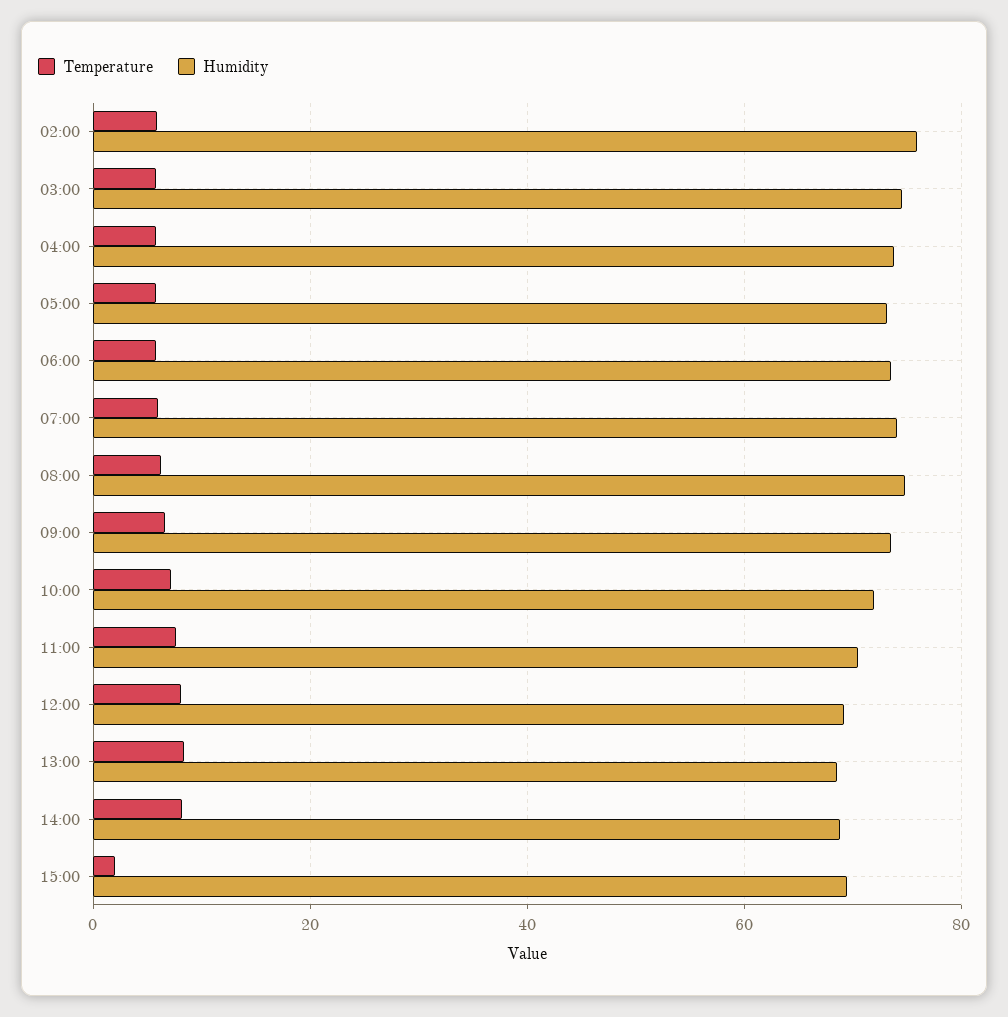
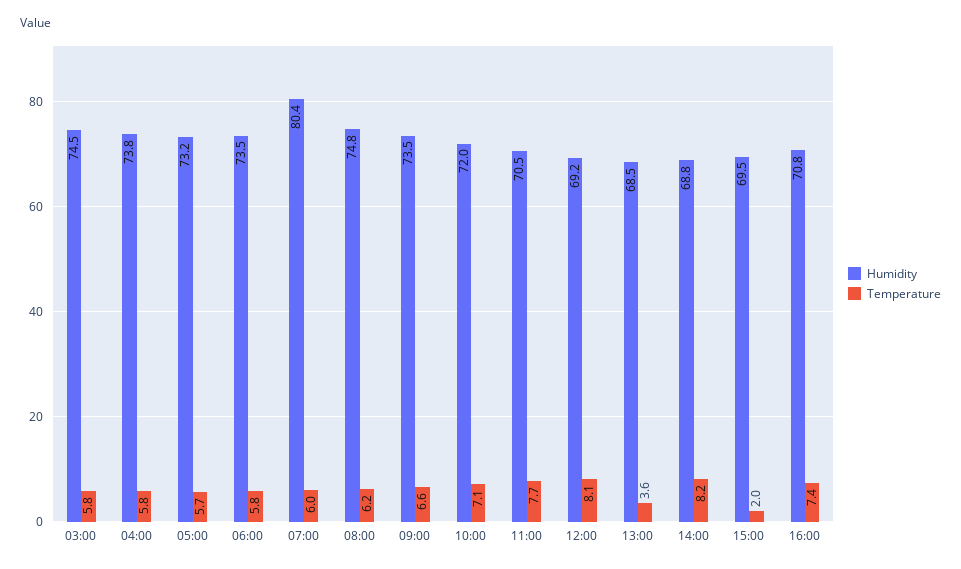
Temperature, 02:00: 6 -> none
Humidity, 02:00: 76 -> none
Humidity, 07:00: 74 -> 80.4
Temperature, 13:00: 8 -> 3.6
Humidity, 16:00: none -> 70.8
Temperature, 16:00: none -> 7.4

